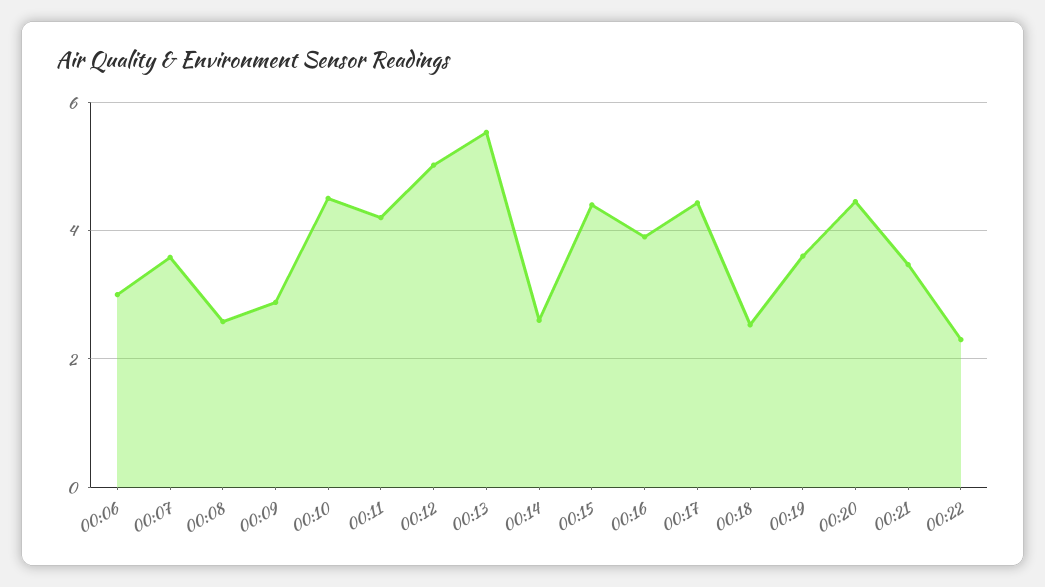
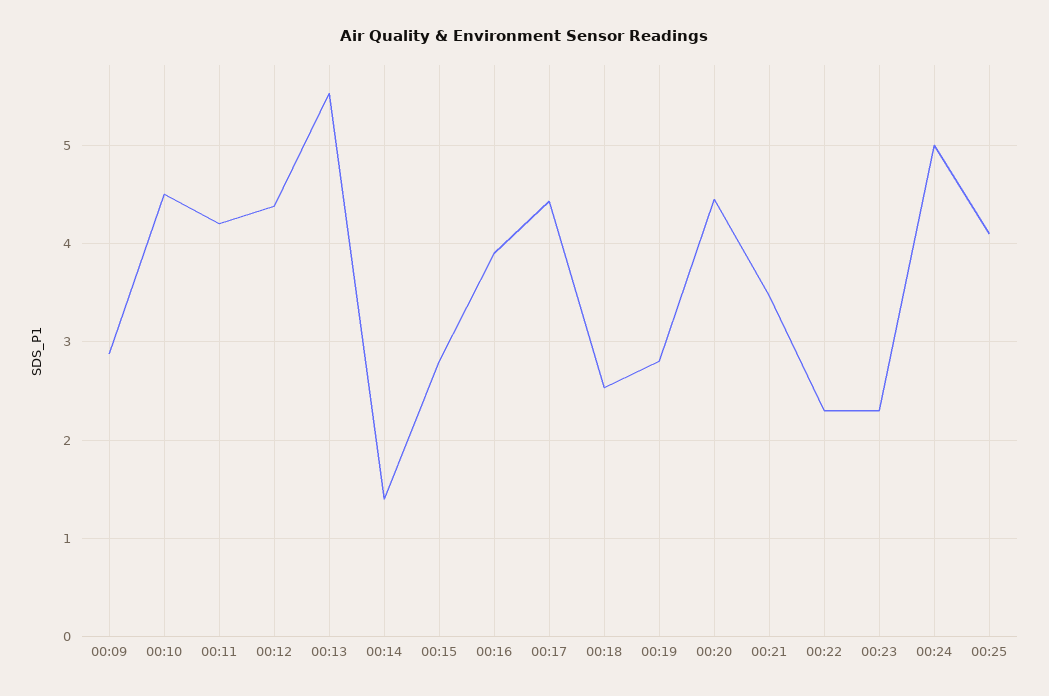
00:06: 3 -> none
00:07: 3.6 -> none
00:08: 2.6 -> none
00:12: 5 -> 4.4
00:14: 2.6 -> 1.4
00:15: 4.4 -> 2.8
00:19: 3.6 -> 2.8
00:23: none -> 2.3
00:24: none -> 5
00:25: none -> 4.1

